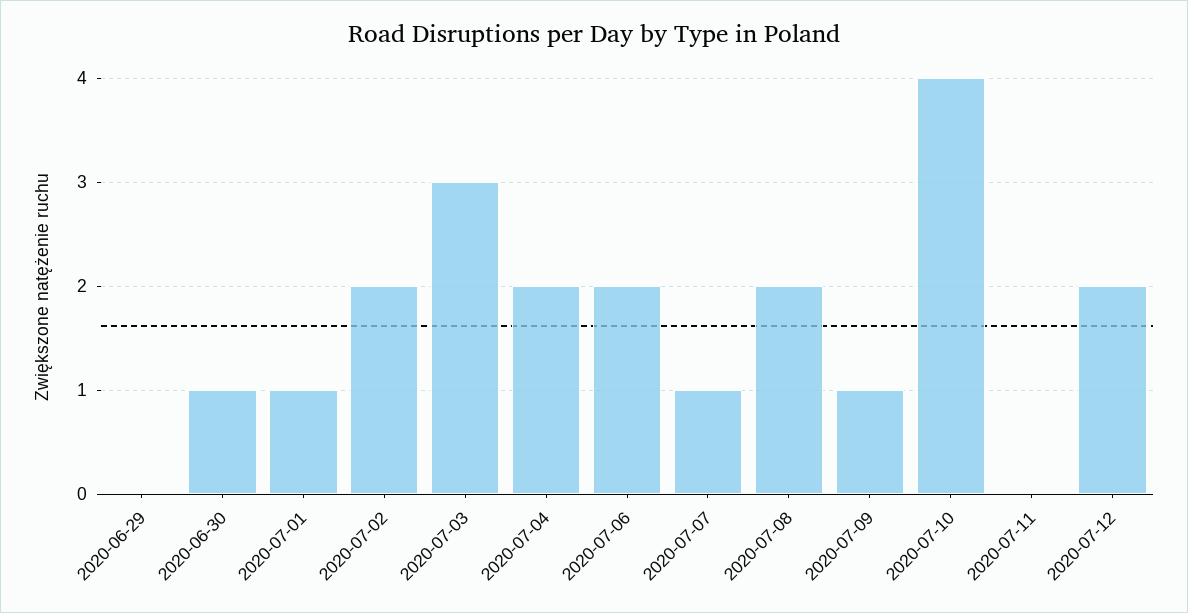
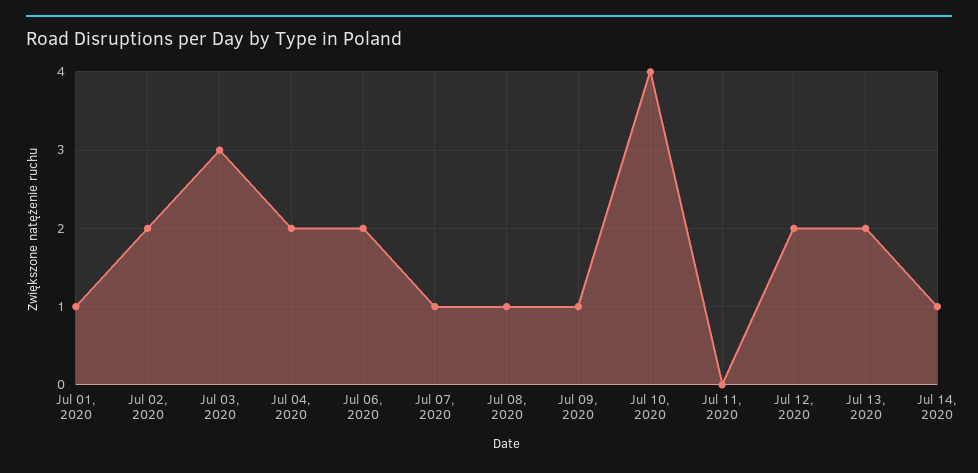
2020-06-29: 0 -> none
2020-06-30: 1 -> none
2020-07-08: 2 -> 1
Jul 13, 2020: none -> 2
Jul 14, 2020: none -> 1

